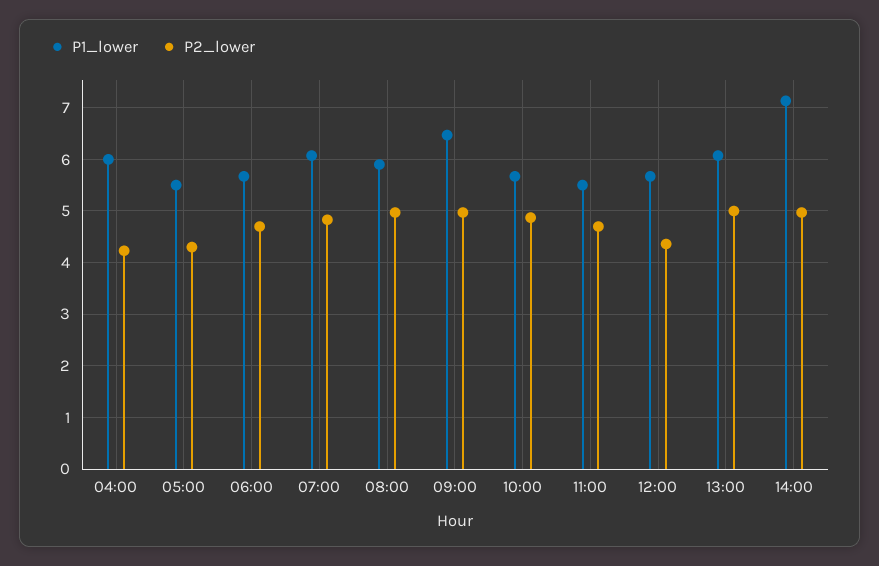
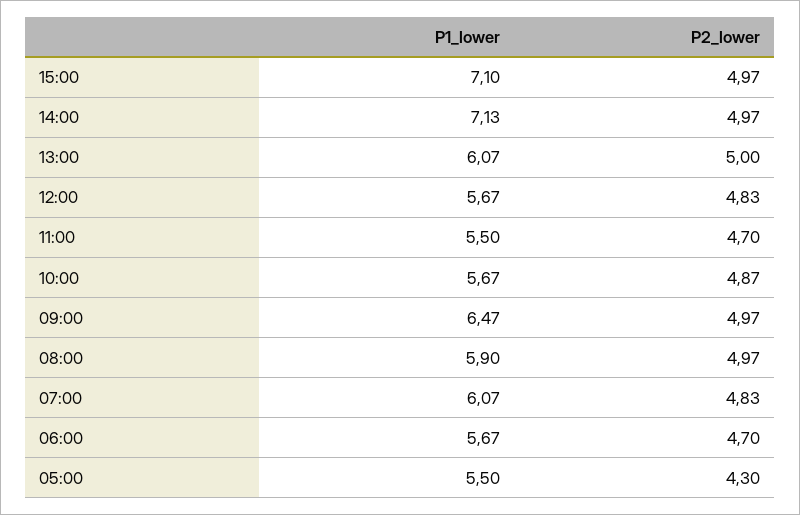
P1_lower, 04:00: 6 -> none
P2_lower, 04:00: 4.2 -> none
P2_lower, 12:00: 4.4 -> 4.83
P1_lower, 15:00: none -> 7.1
P2_lower, 15:00: none -> 4.97

